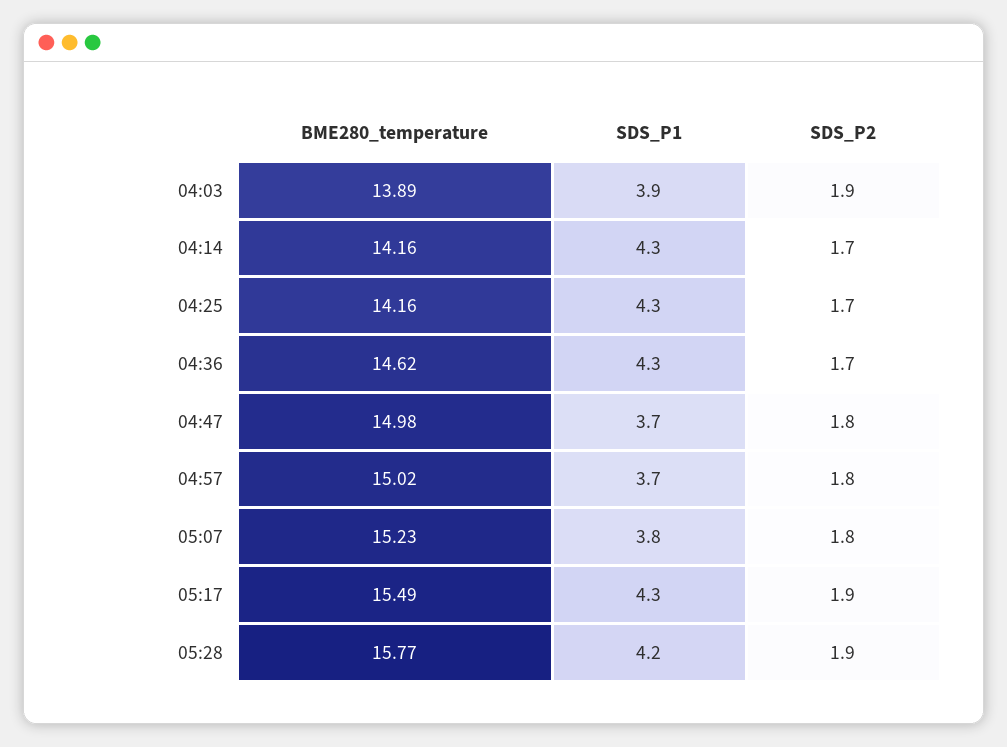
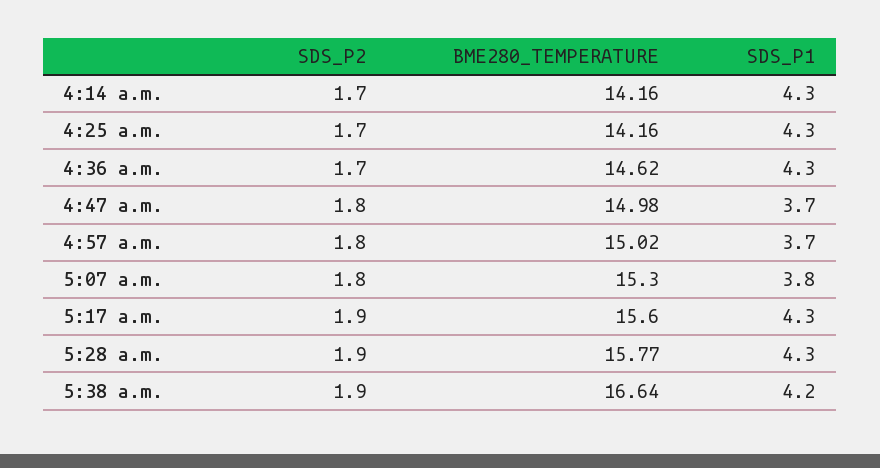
BME280_temperature, 04:03: 13.89 -> none
SDS_P1, 04:03: 3.9 -> none
SDS_P2, 04:03: 1.9 -> none
BME280_temperature, 05:07: 15.23 -> 15.3
BME280_temperature, 05:17: 15.49 -> 15.6
SDS_P1, 05:28: 4.2 -> 4.3
SDS_P2, 5:38 a.m.: none -> 1.9
BME280_temperature, 5:38 a.m.: none -> 16.64
SDS_P1, 5:38 a.m.: none -> 4.2

